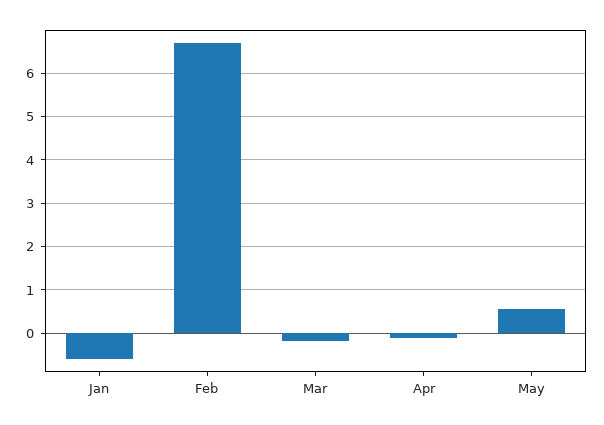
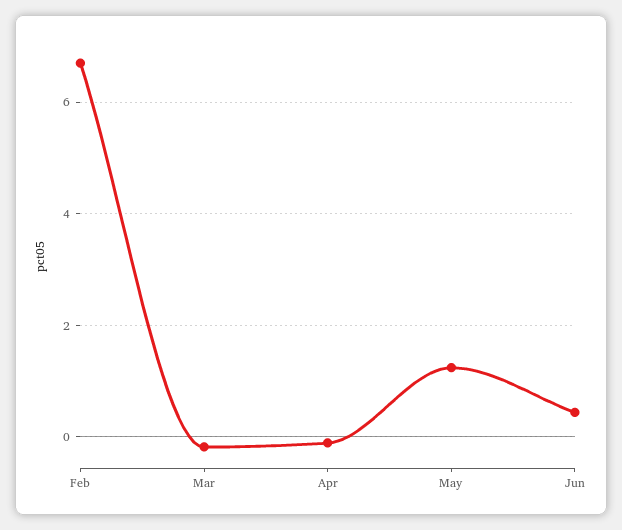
Jan: -0.6 -> none
May: 0.6 -> 1.2
Jun: none -> 0.4

